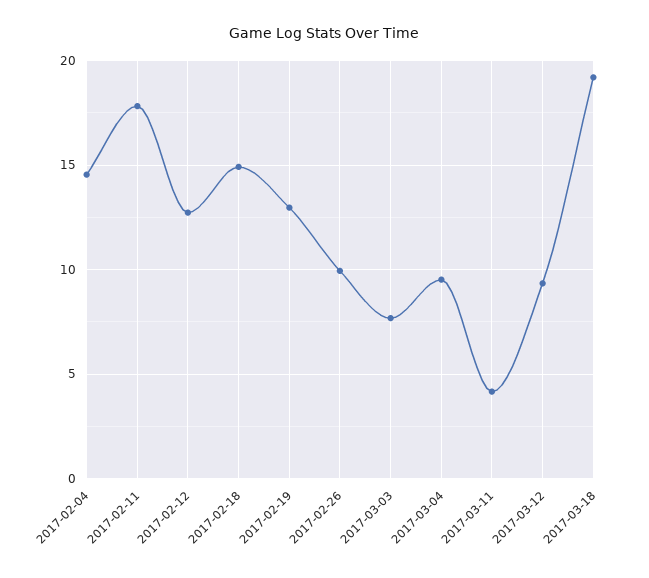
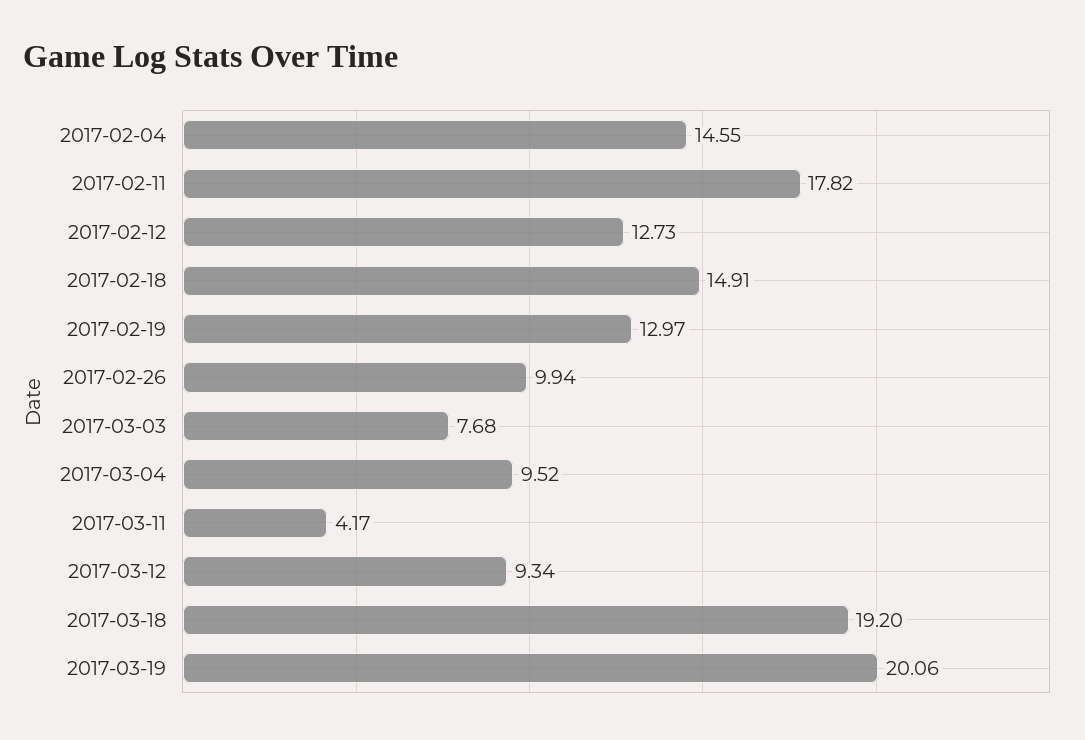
2017-03-19: none -> 20.06

